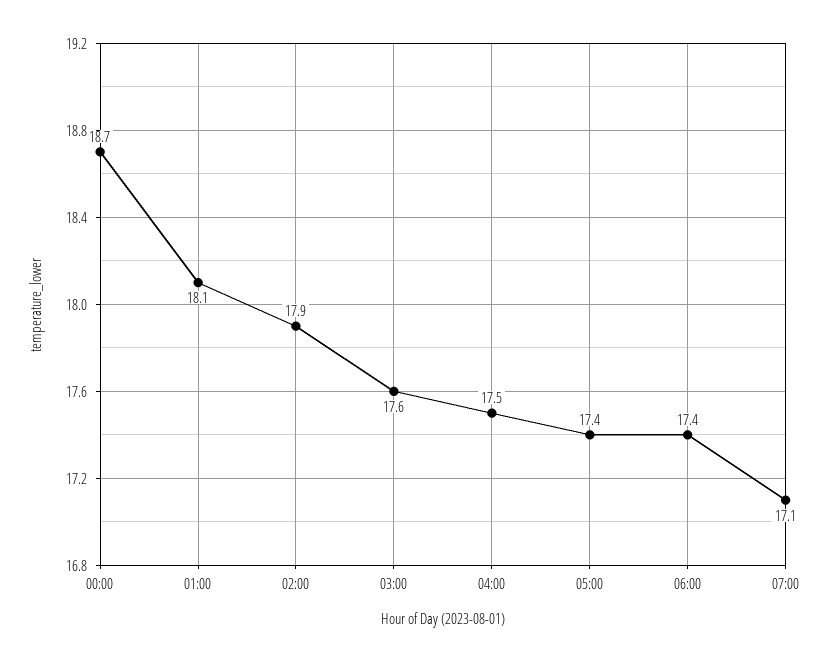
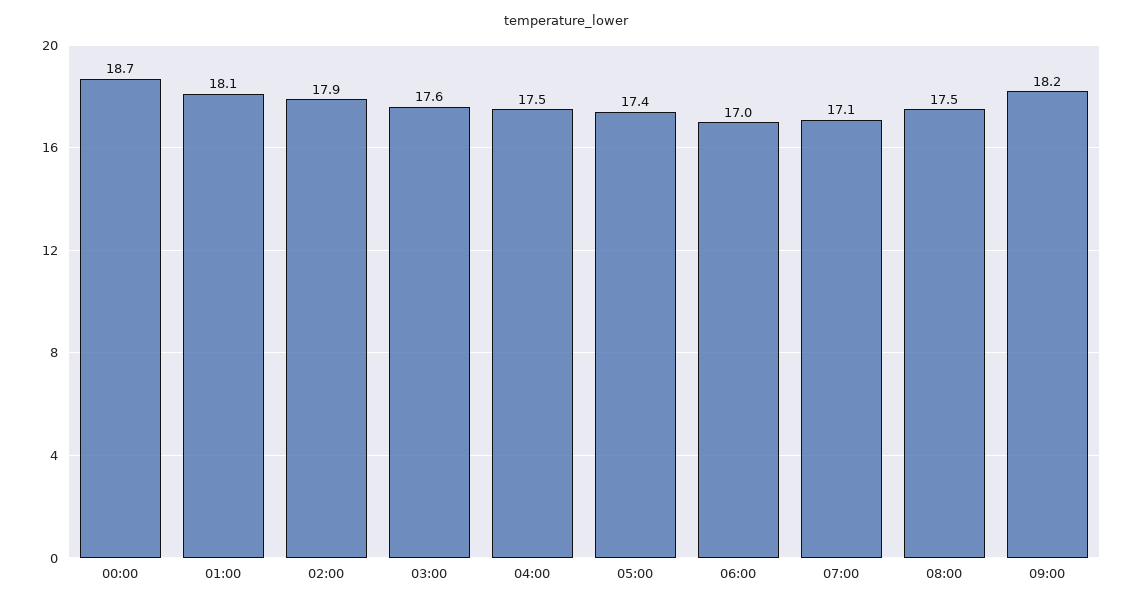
06:00: 17.4 -> 17
08:00: none -> 17.5
09:00: none -> 18.2

